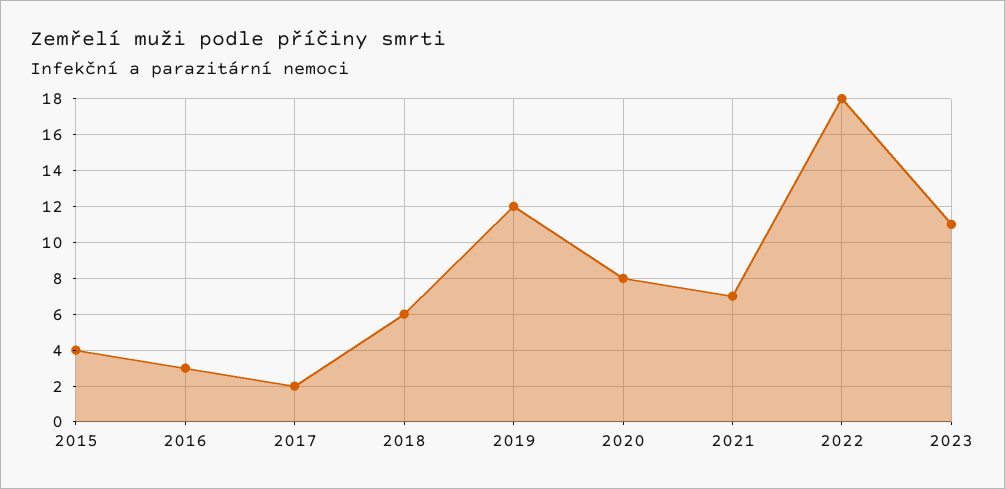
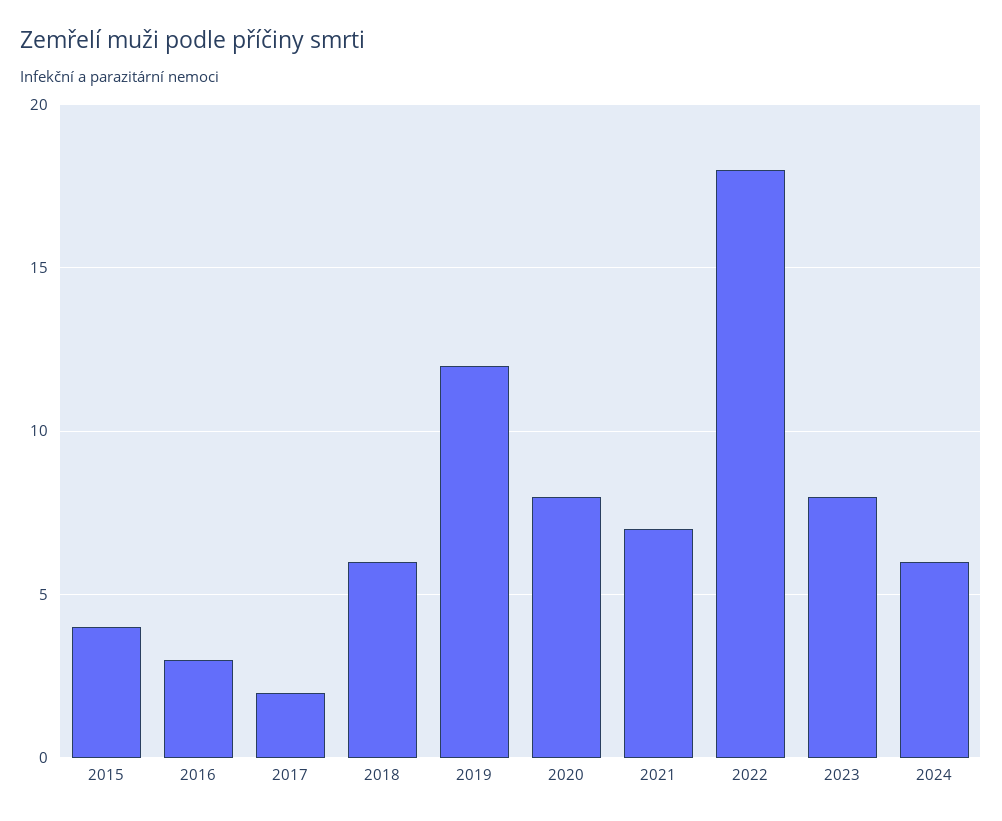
2023: 11 -> 8
2024: none -> 6

